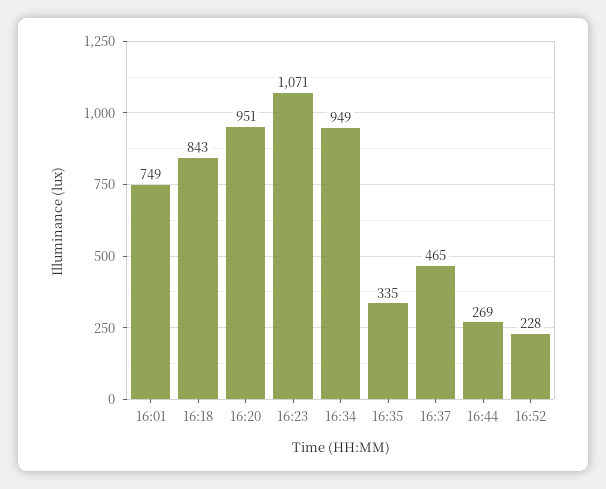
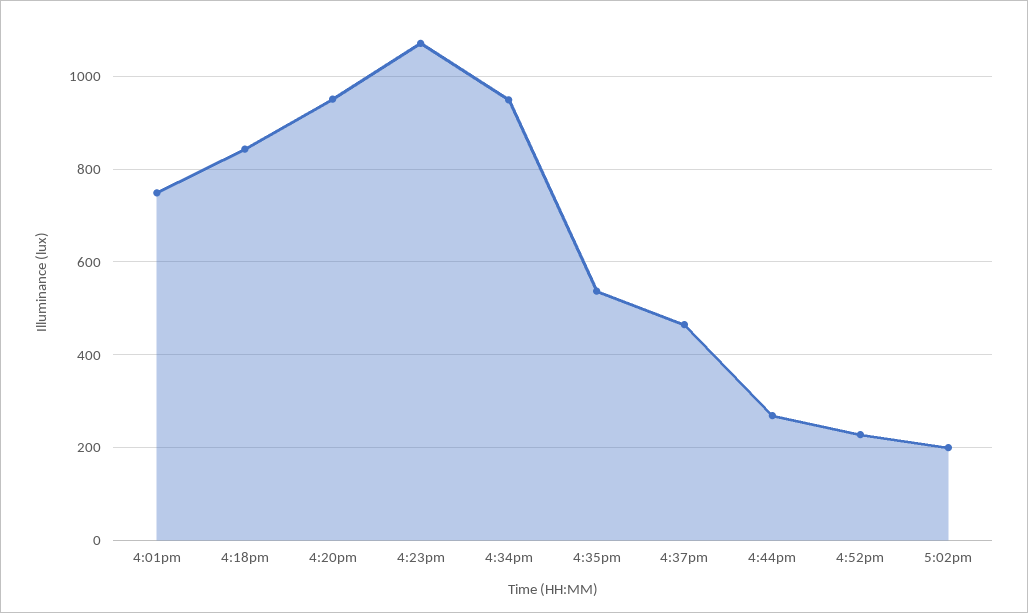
16:35: 335 -> 540
5:02pm: none -> 200

